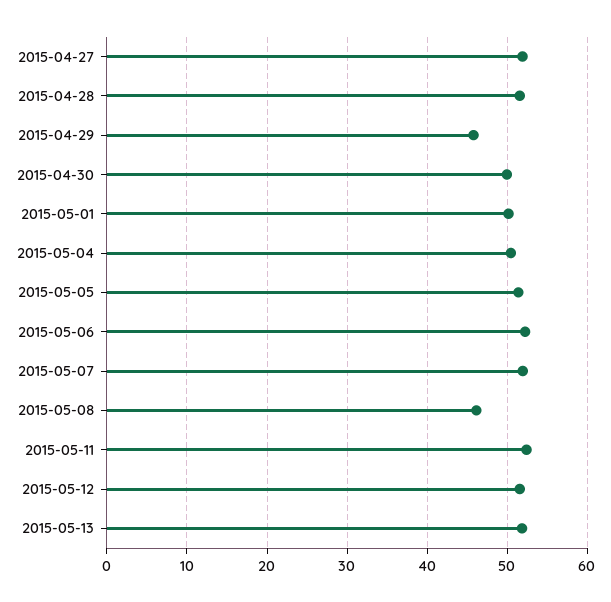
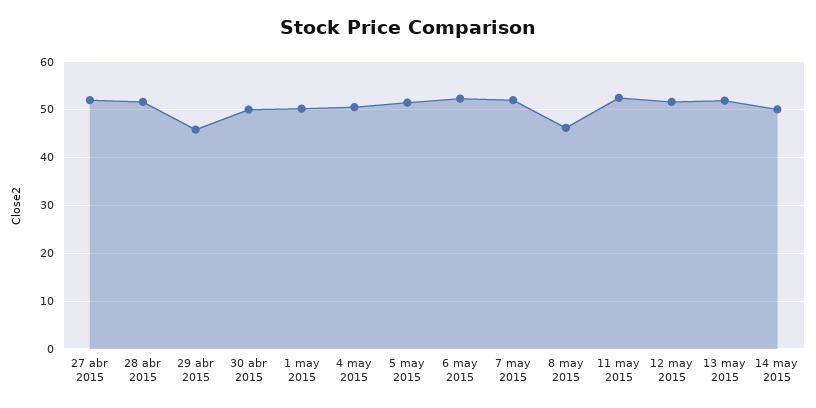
14 may 2015: none -> 50

